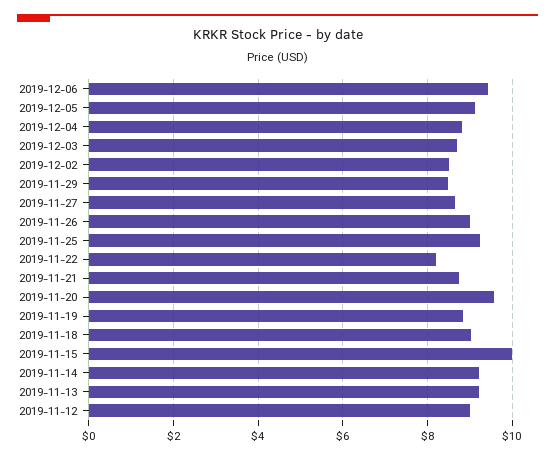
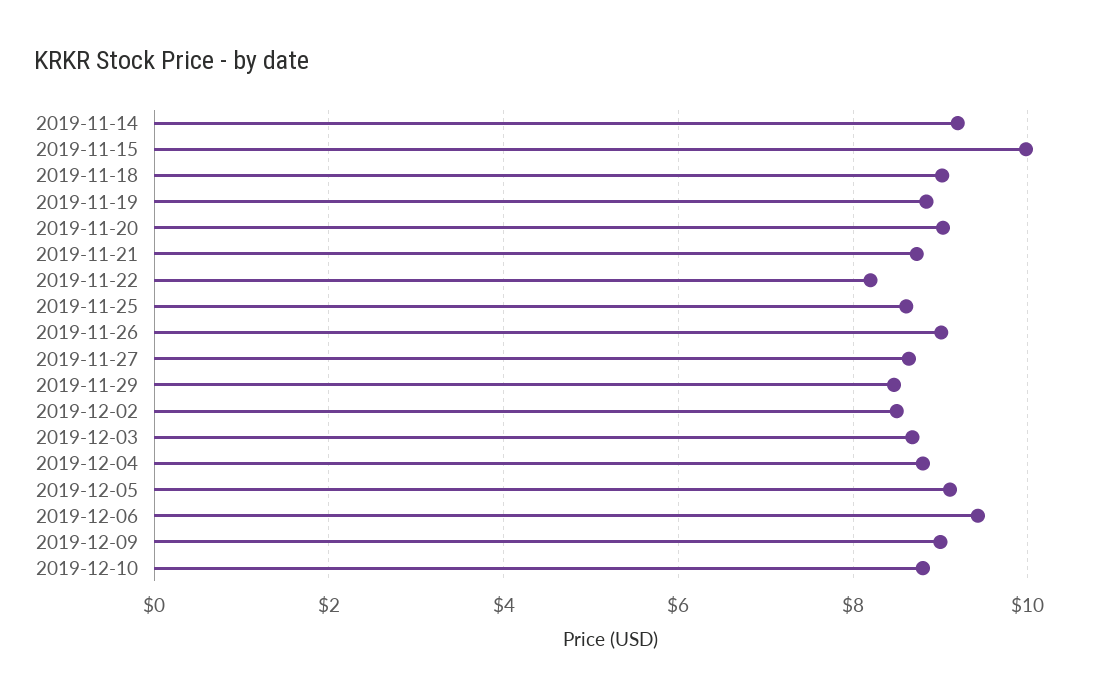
2019-11-25: 9.2 -> 8.6
2019-11-20: 9.6 -> 9
2019-11-13: 9.2 -> none
2019-11-12: 9 -> none
2019-12-09: none -> 9
2019-12-10: none -> 8.8

